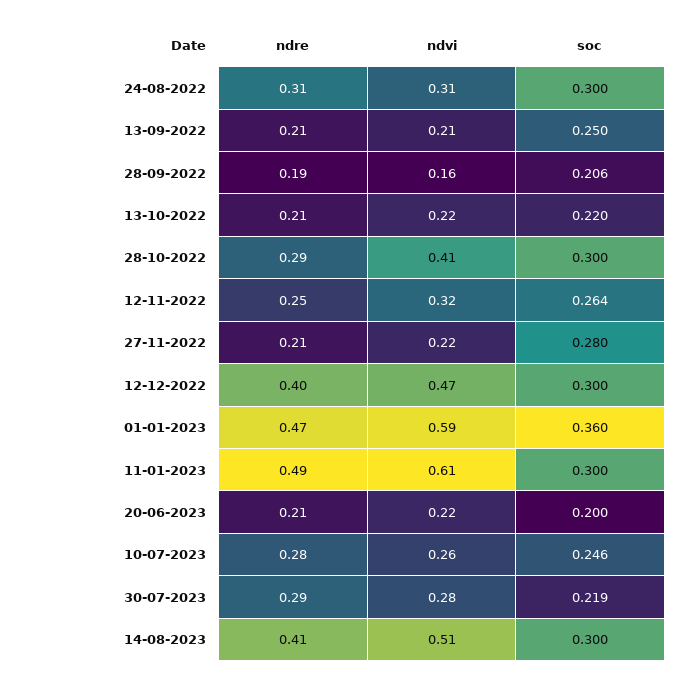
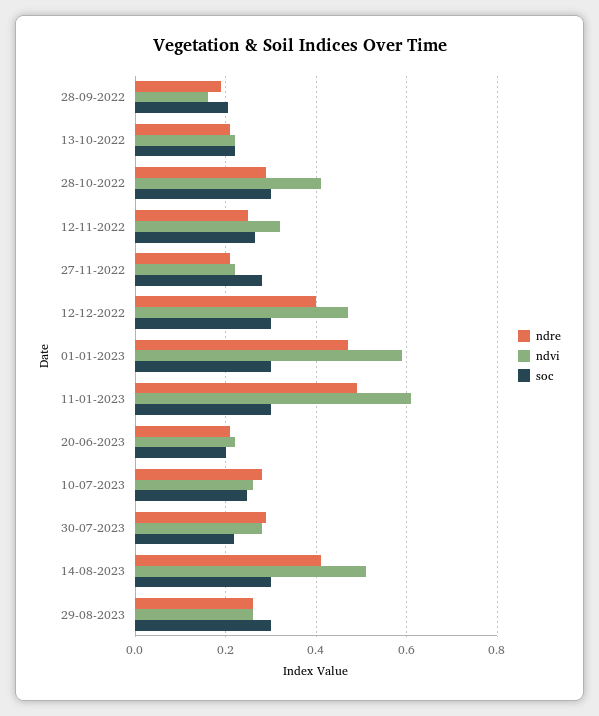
ndre, 24-08-2022: 0.31 -> none
ndvi, 24-08-2022: 0.31 -> none
soc, 24-08-2022: 0.3 -> none
ndre, 13-09-2022: 0.21 -> none
ndvi, 13-09-2022: 0.21 -> none
soc, 13-09-2022: 0.25 -> none
soc, 01-01-2023: 0.36 -> 0.3
ndre, 29-08-2023: none -> 0.26
ndvi, 29-08-2023: none -> 0.26
soc, 29-08-2023: none -> 0.3

